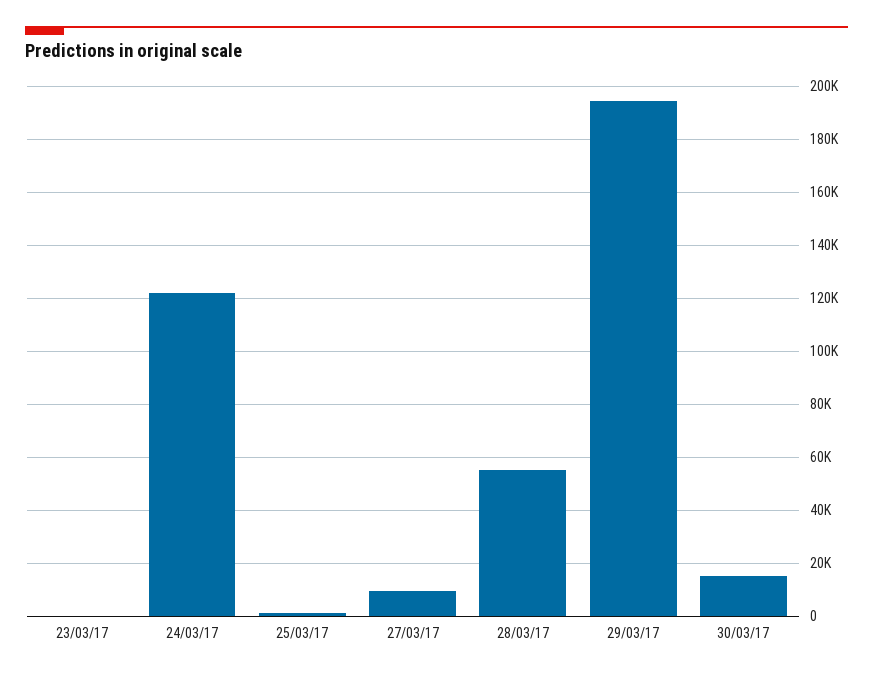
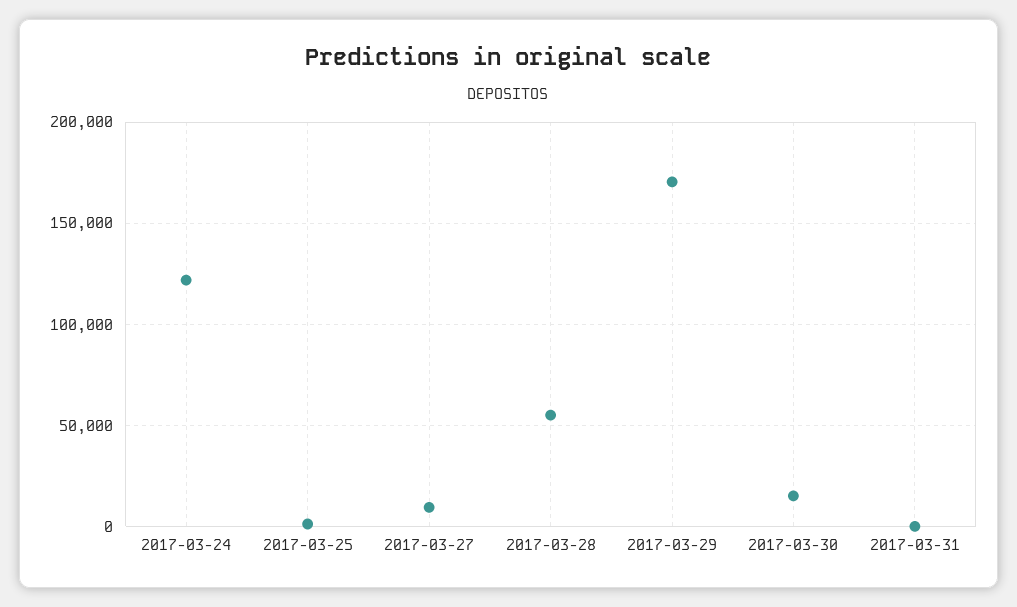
23/03/17: 0 -> none
29/03/17: 195000 -> 170000
2017-03-31: none -> 0

